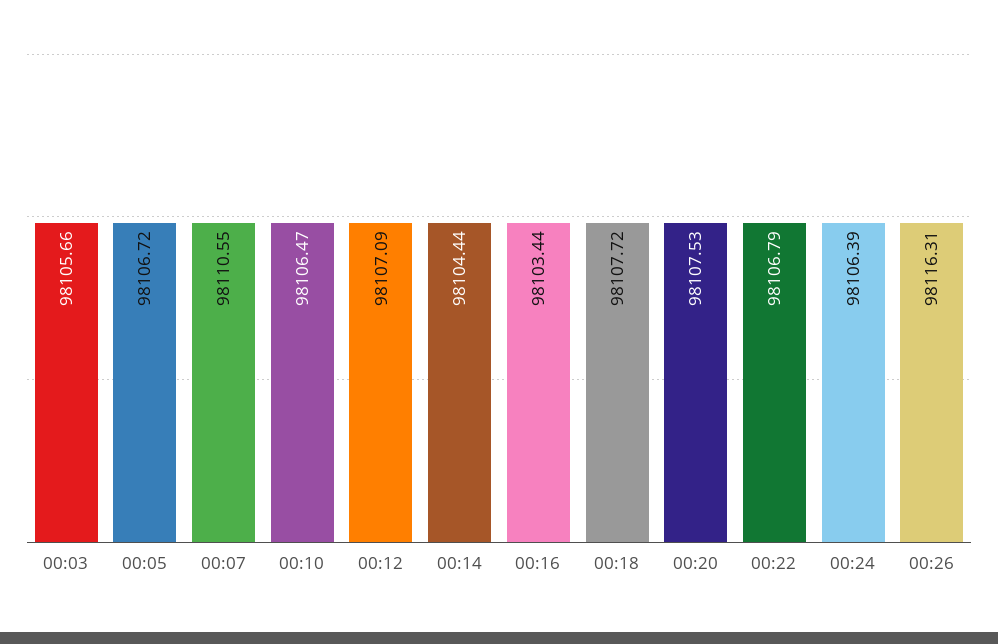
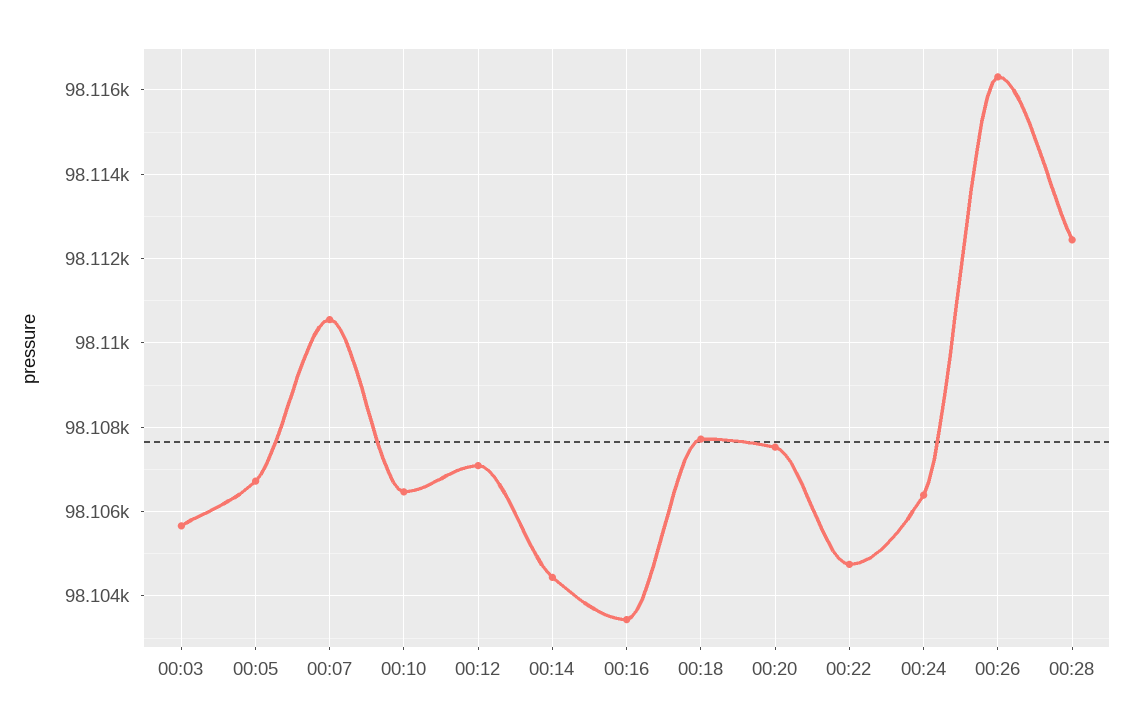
00:22: 98106.79 -> 98104.8
00:28: none -> 98112.4

